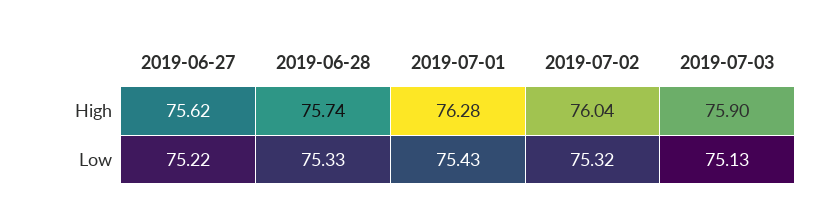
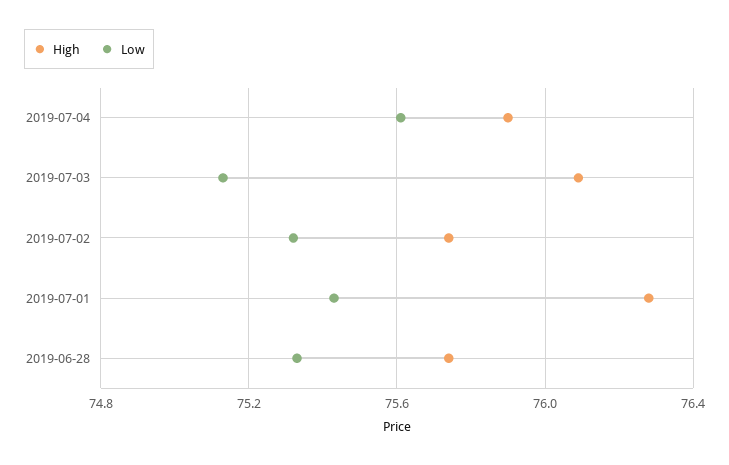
High, 2019-06-27: 75.62 -> none
High, 2019-07-02: 76.04 -> 75.75
High, 2019-07-03: 75.9 -> 76.1
Low, 2019-06-27: 75.22 -> none
High, 2019-07-04: none -> 75.9
Low, 2019-07-04: none -> 75.6

